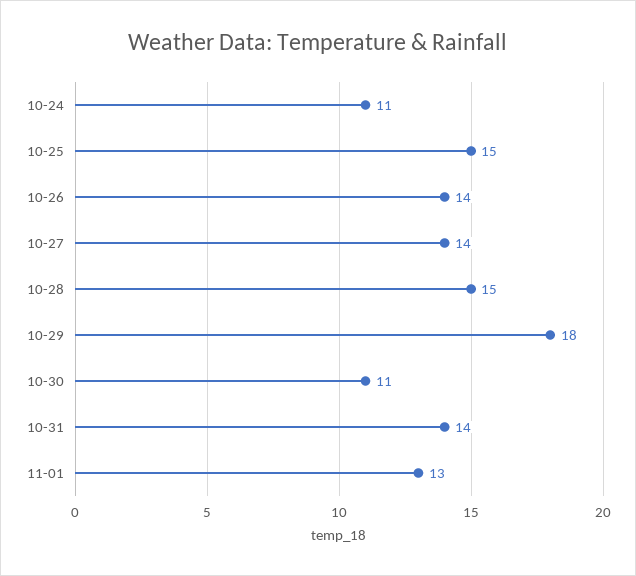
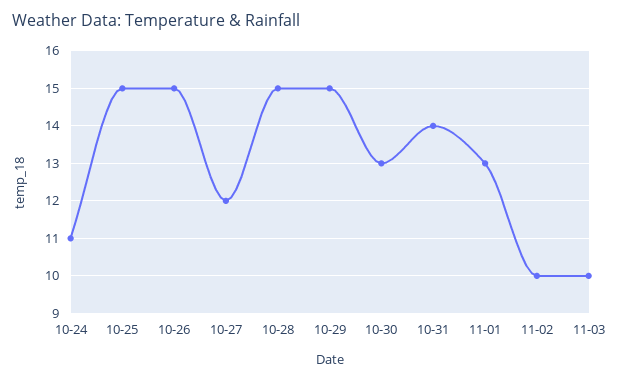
10-26: 14 -> 15
10-27: 14 -> 12
10-29: 18 -> 15
10-30: 11 -> 13
11-02: none -> 10
11-03: none -> 10

